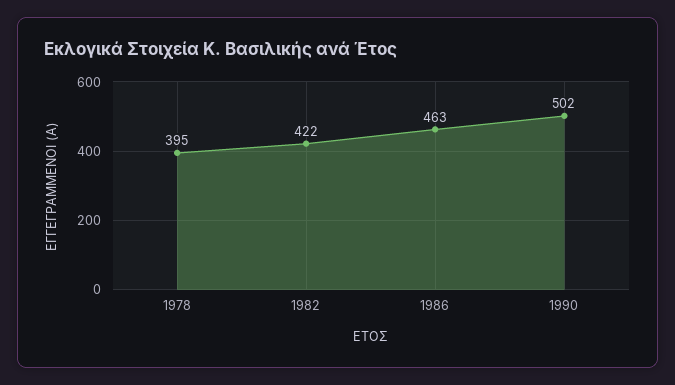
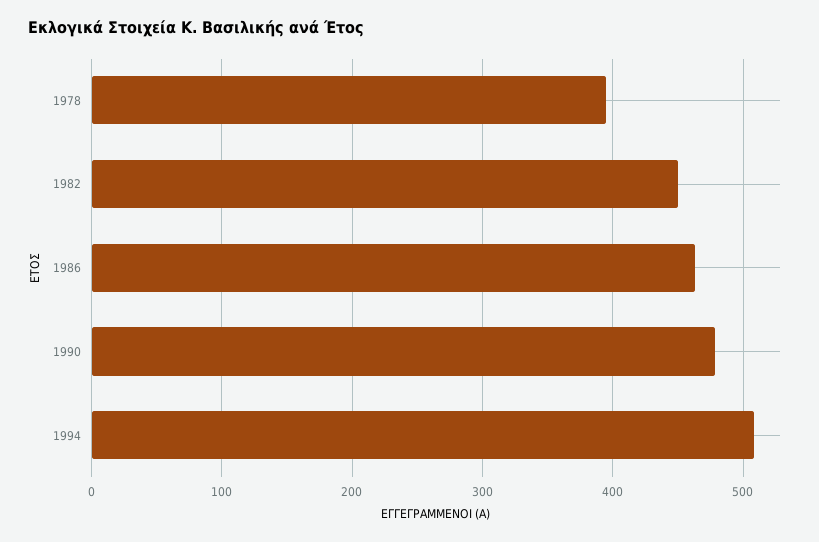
1982: 422 -> 450
1990: 502 -> 480
1994: none -> 510

